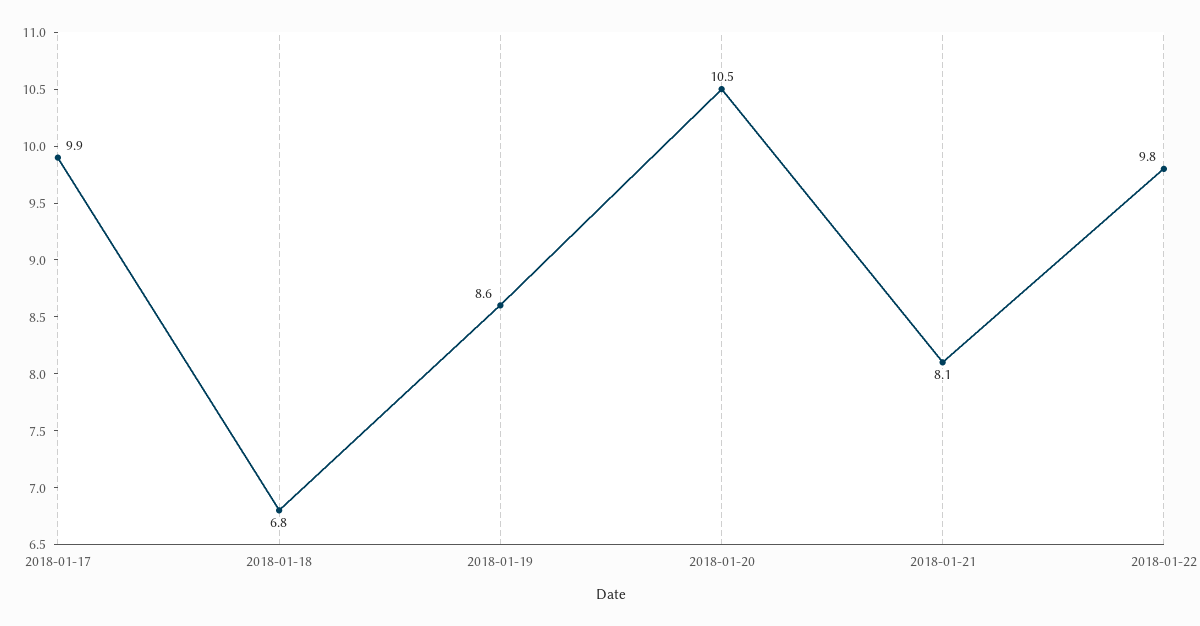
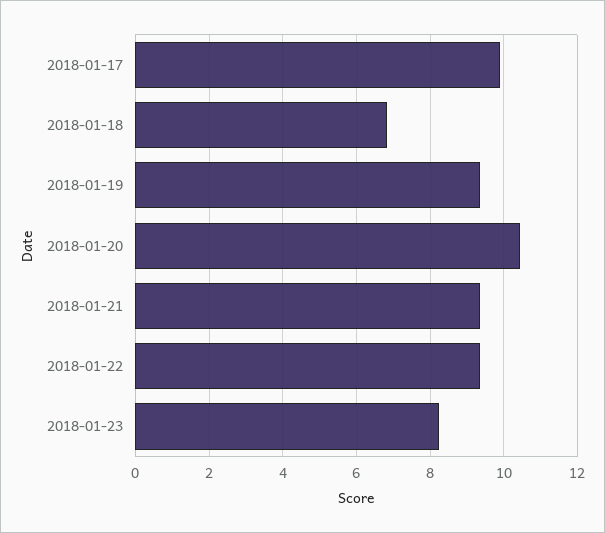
2018-01-19: 8.6 -> 9.4
2018-01-21: 8.1 -> 9.4
2018-01-22: 9.8 -> 9.4
2018-01-23: none -> 8.2

